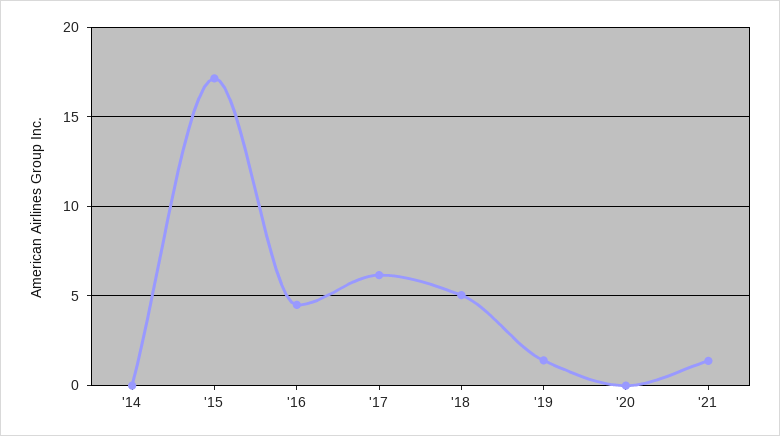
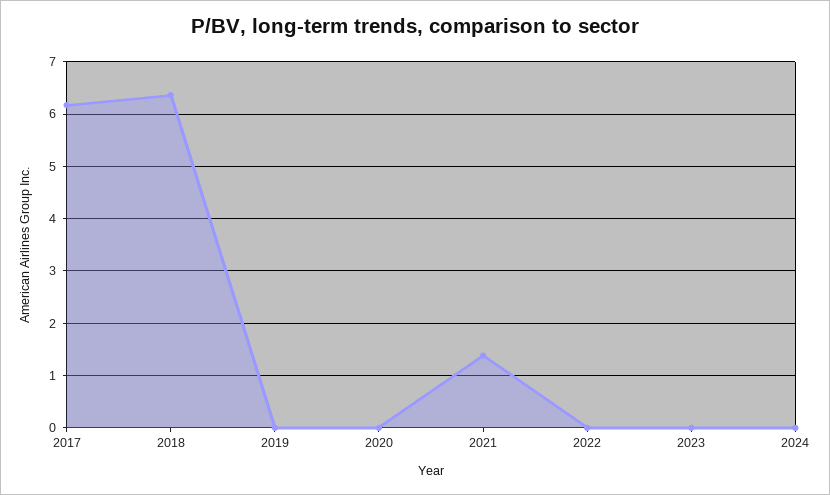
'14: 0 -> none
'15: 17 -> none
'16: 4.5 -> none
'18: 5 -> 6.4
'19: 1.5 -> 0
2022: none -> 0
2023: none -> 0
2024: none -> 0

